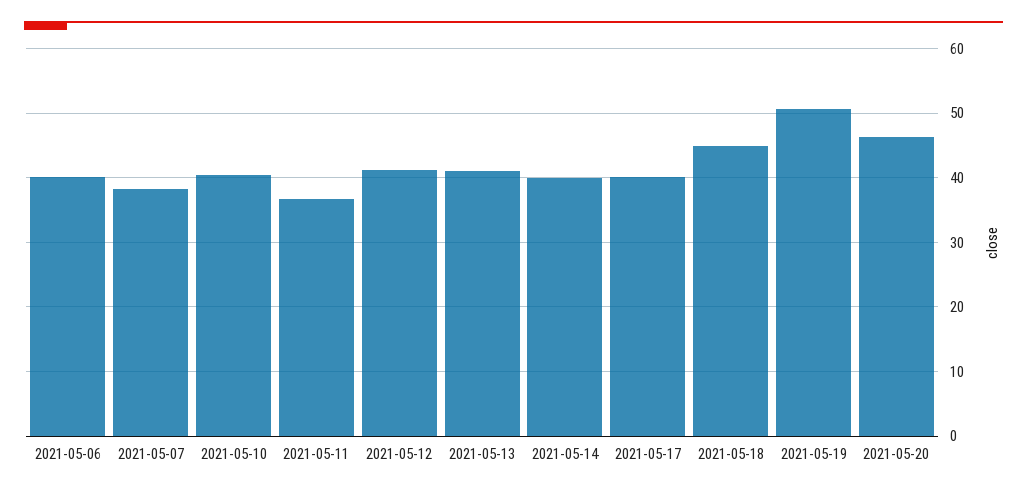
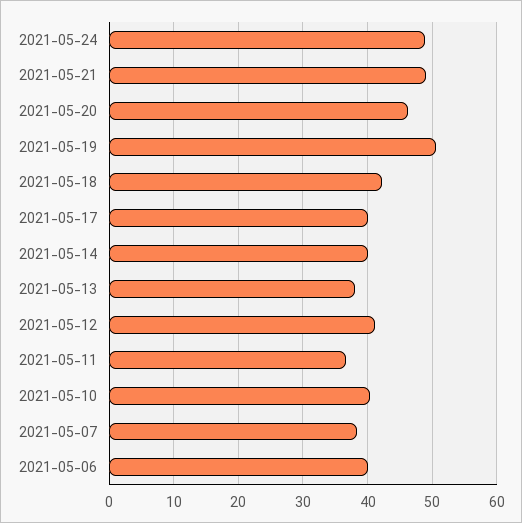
2021-05-13: 41 -> 38
2021-05-18: 45 -> 42
2021-05-24: none -> 49
2021-05-21: none -> 49

